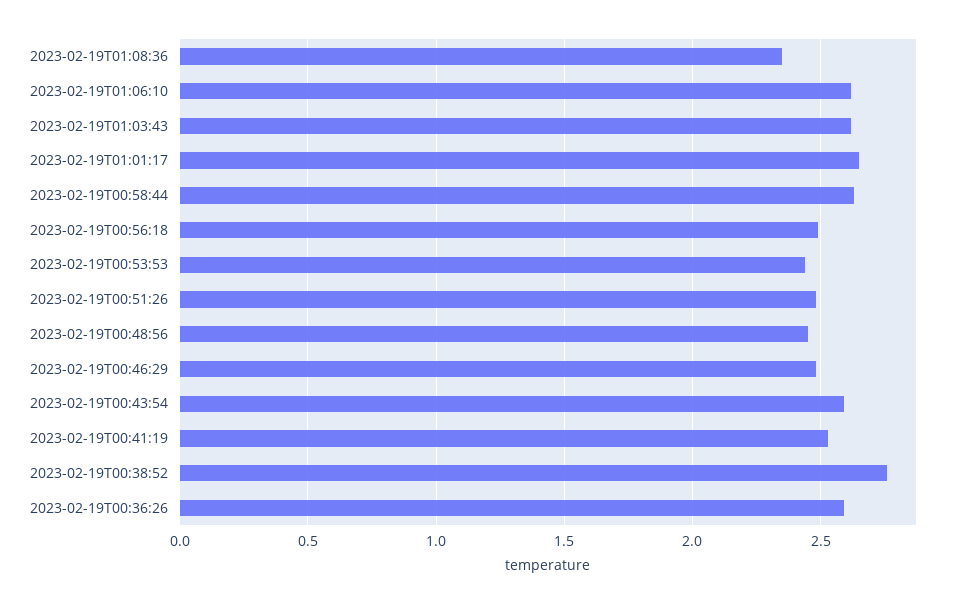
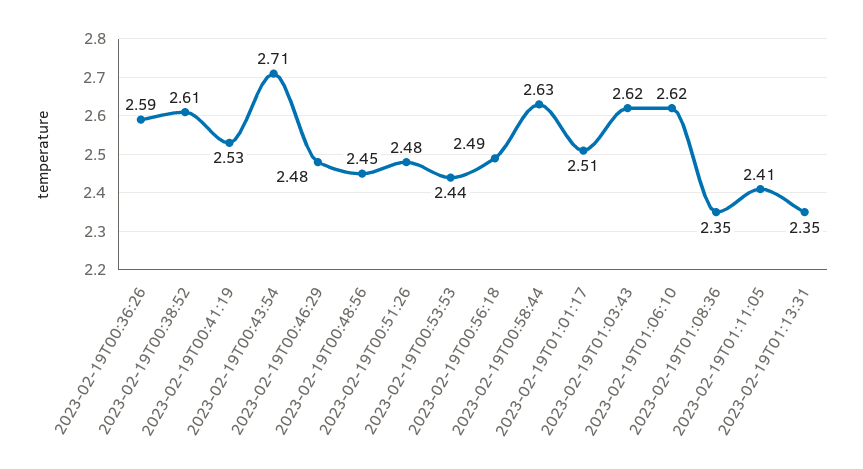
2023-02-19T01:01:17: 2.65 -> 2.51
2023-02-19T00:43:54: 2.6 -> 2.71
2023-02-19T00:38:52: 2.75 -> 2.61
2023-02-19T01:11:05: none -> 2.41
2023-02-19T01:13:31: none -> 2.35

